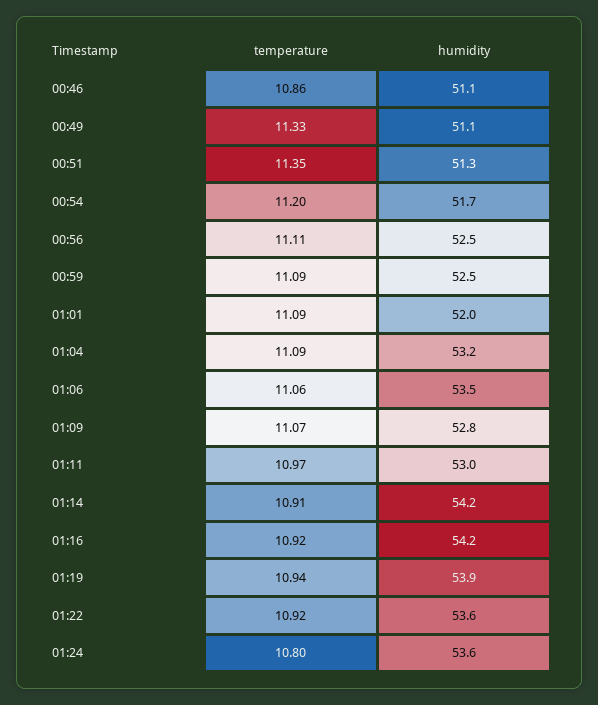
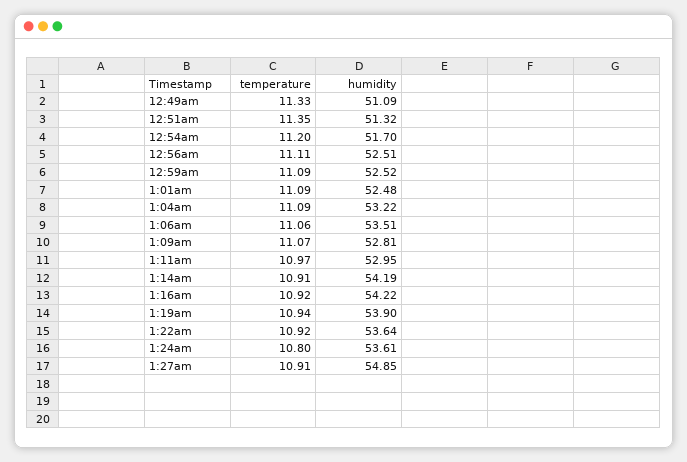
temperature, 00:46: 10.86 -> none
humidity, 00:46: 51.1 -> none
humidity, 01:01: 52 -> 52.48
temperature, 1:27am: none -> 10.91
humidity, 1:27am: none -> 54.85

